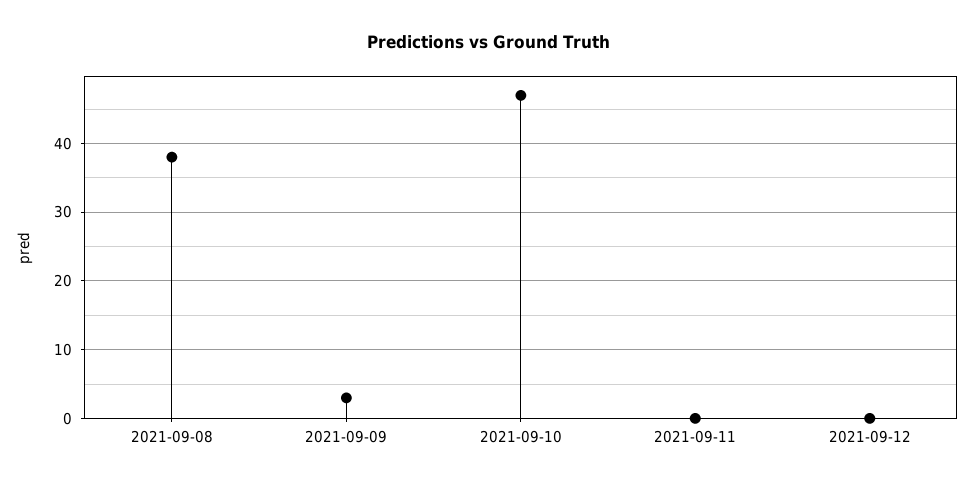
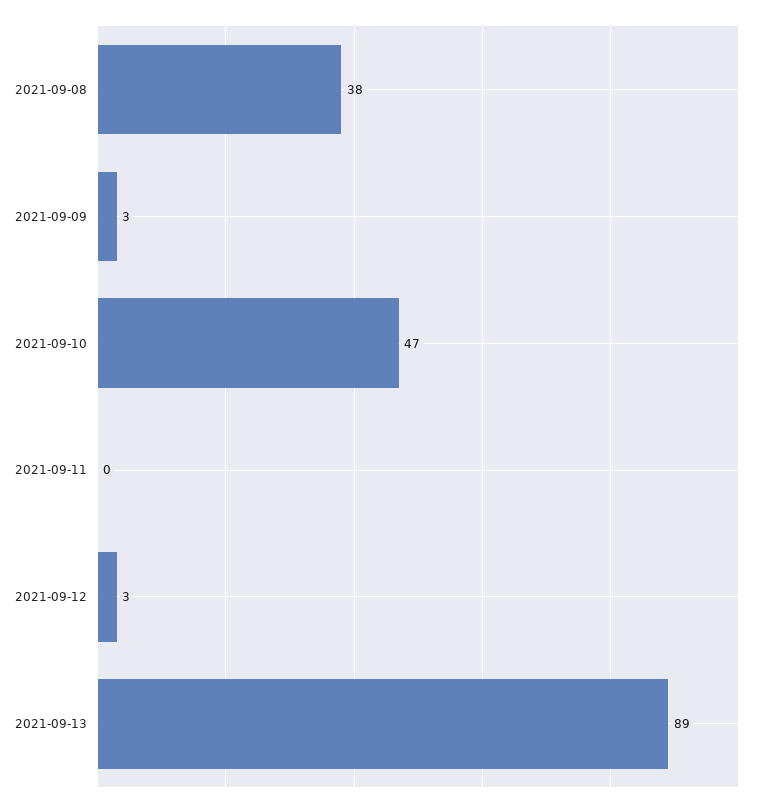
2021-09-12: 0 -> 3
2021-09-13: none -> 89

